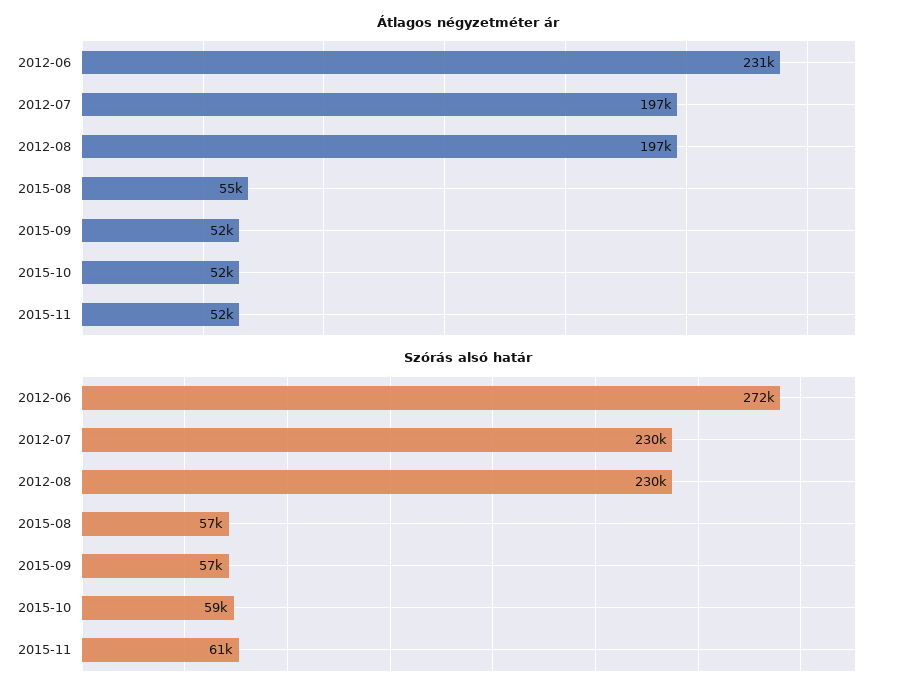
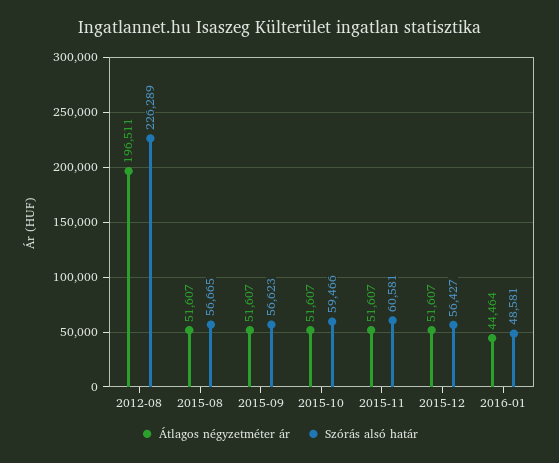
Átlagos négyzetméter ár, 2012-06: 231000 -> none
Átlagos négyzetméter ár, 2012-07: 197000 -> none
Átlagos négyzetméter ár, 2015-08: 55000 -> 51607
Szórás alsó határ, 2012-06: 272000 -> none
Szórás alsó határ, 2012-07: 230000 -> none
Szórás alsó határ, 2012-08: 230000 -> 226289
Átlagos négyzetméter ár, 2015-12: none -> 51607
Szórás alsó határ, 2015-12: none -> 56427
Átlagos négyzetméter ár, 2016-01: none -> 44464
Szórás alsó határ, 2016-01: none -> 48581

